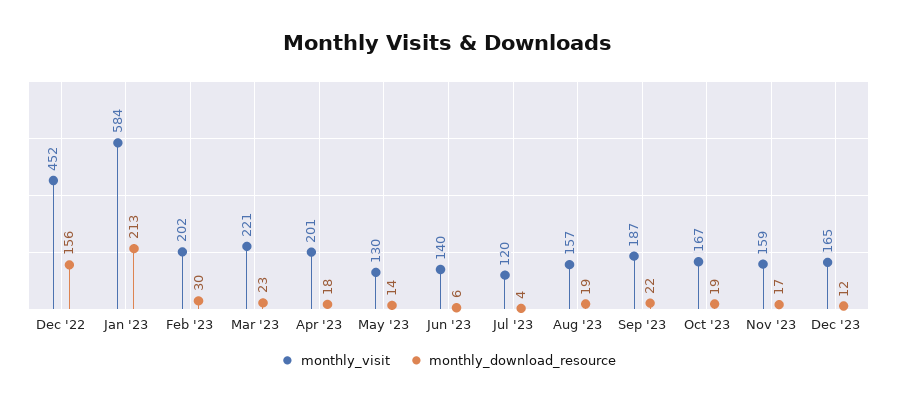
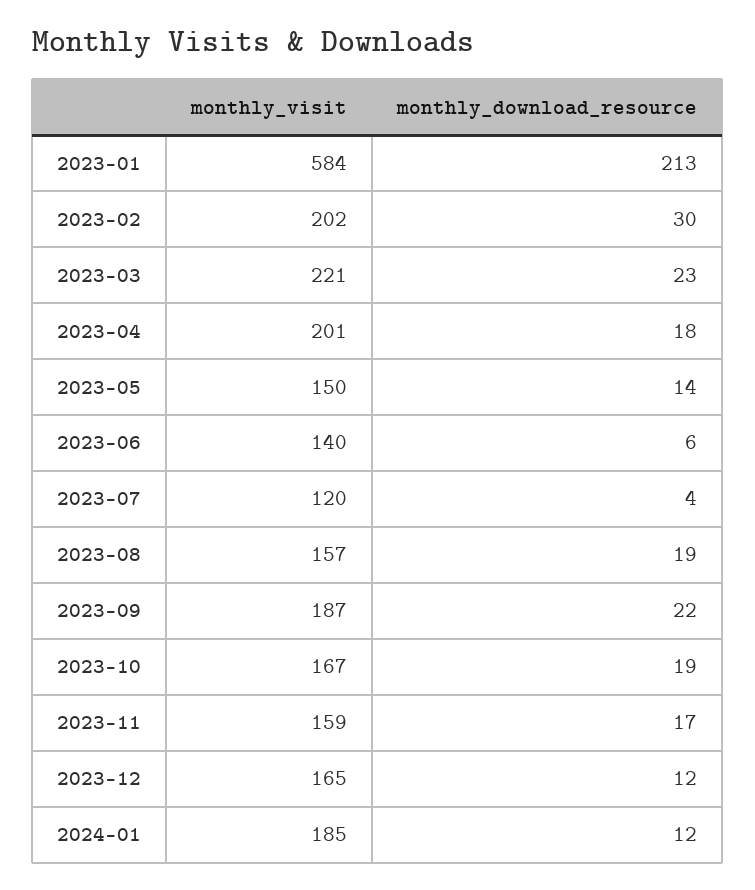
monthly_visit, Dec '22: 452 -> none
monthly_download_resource, Dec '22: 156 -> none
monthly_visit, May '23: 130 -> 150
monthly_visit, 2024-01: none -> 185
monthly_download_resource, 2024-01: none -> 12

